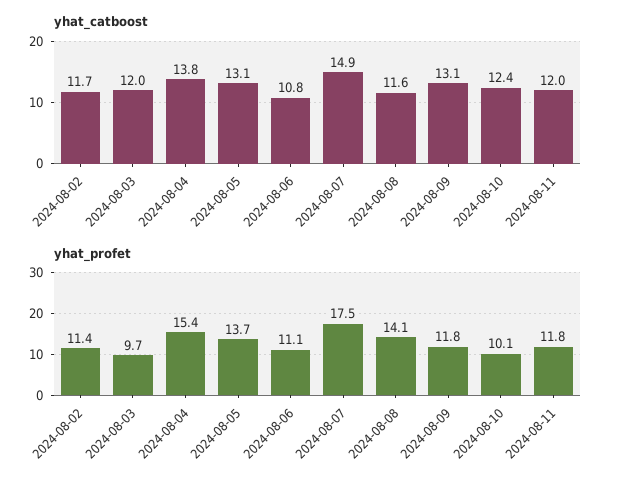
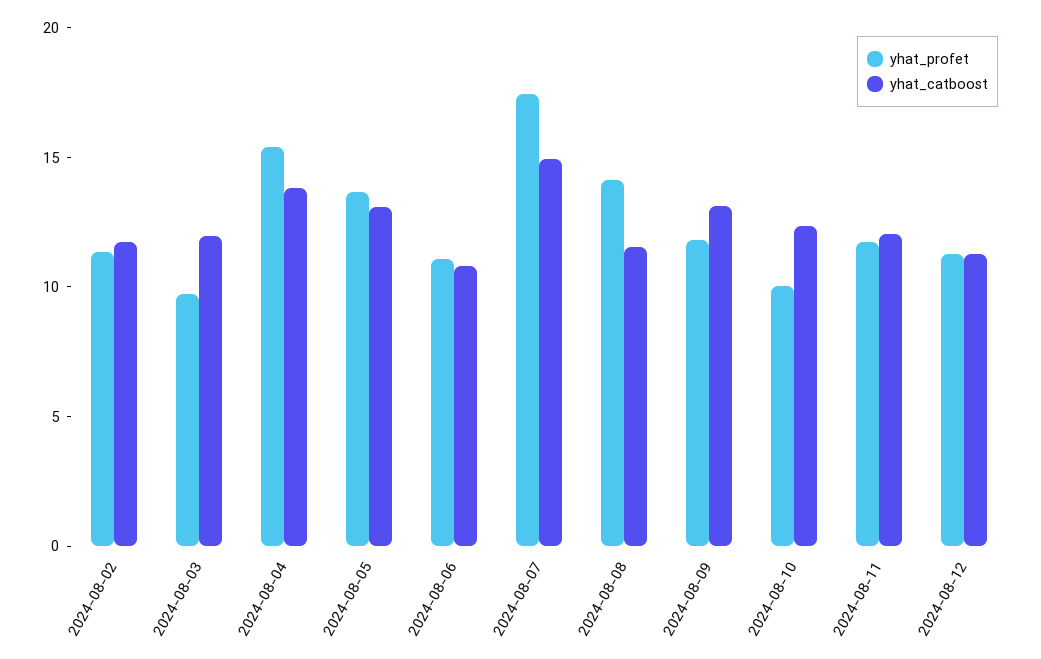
yhat_profet, 2024-08-12: none -> 11
yhat_catboost, 2024-08-12: none -> 11

